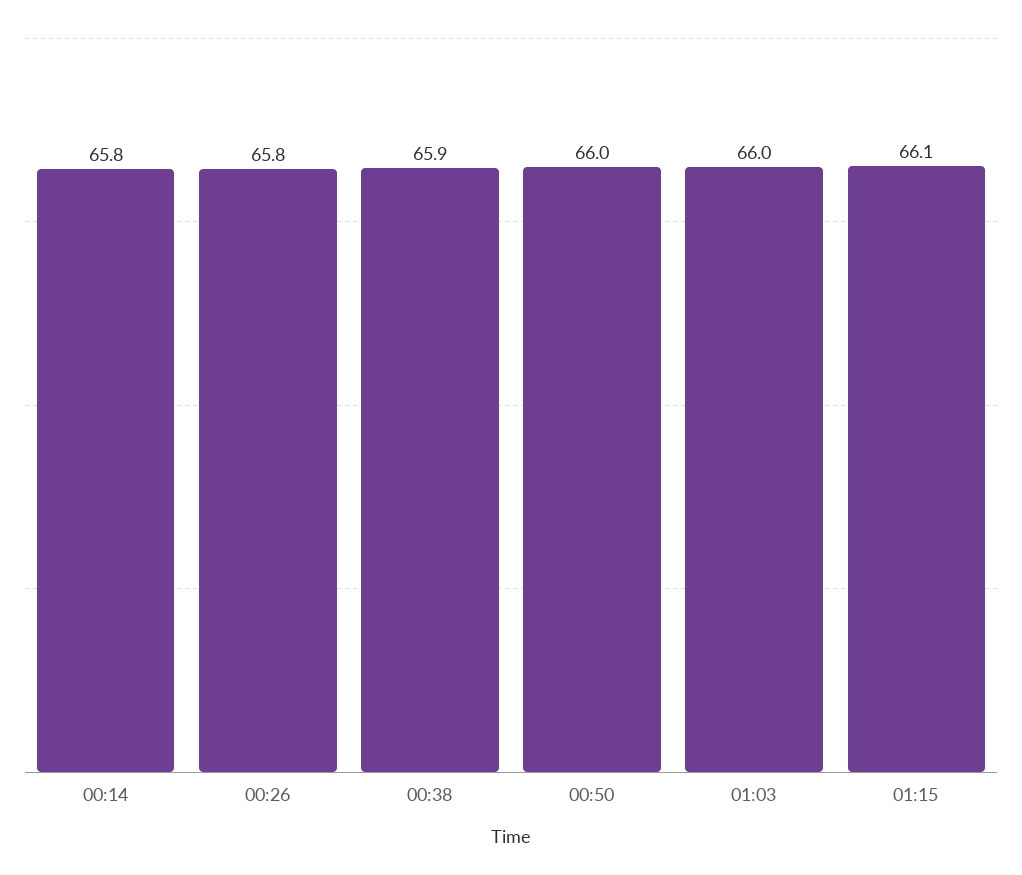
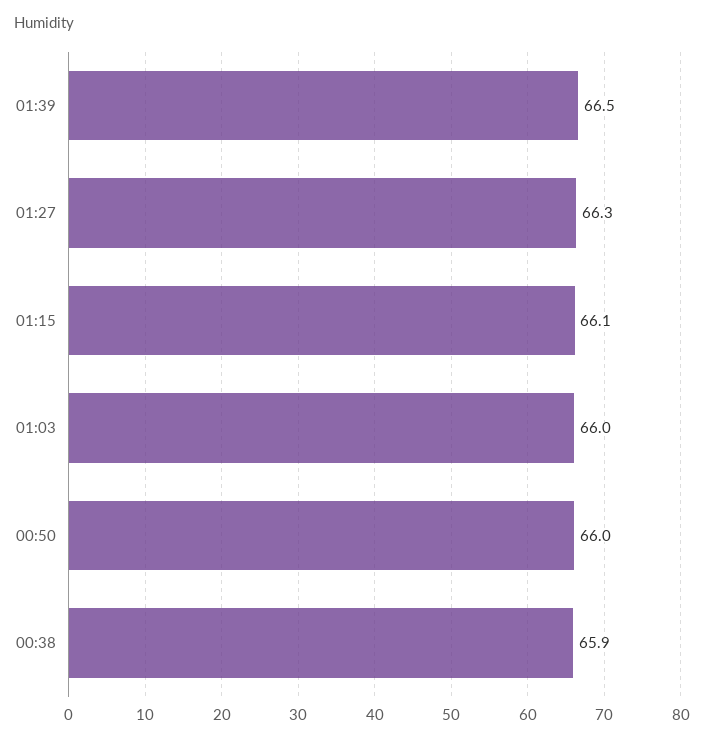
00:14: 65.8 -> none
00:26: 65.8 -> none
01:39: none -> 66.5
01:27: none -> 66.3

